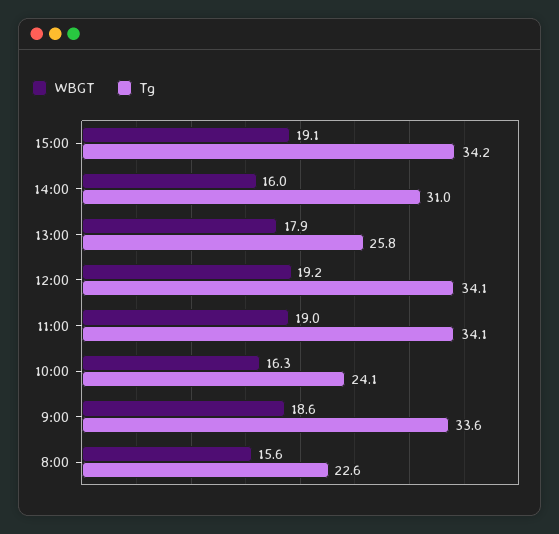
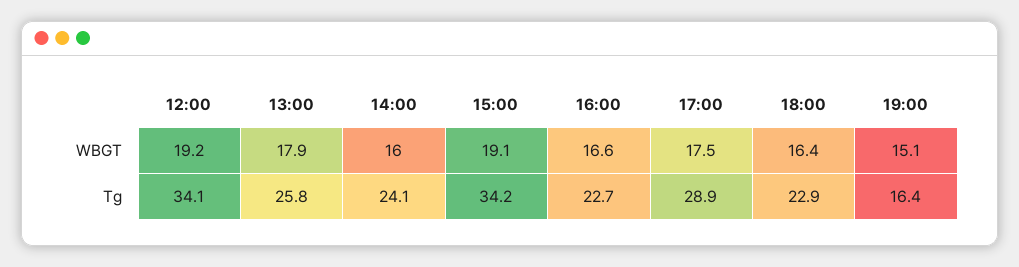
Tg, 14:00: 31 -> 24.1
WBGT, 11:00: 19 -> none
Tg, 11:00: 34.1 -> none
WBGT, 10:00: 16.3 -> none
Tg, 10:00: 24.1 -> none
WBGT, 9:00: 18.6 -> none
Tg, 9:00: 33.6 -> none
WBGT, 8:00: 15.6 -> none
Tg, 8:00: 22.6 -> none
WBGT, 16:00: none -> 16.6
WBGT, 17:00: none -> 17.5
WBGT, 18:00: none -> 16.4
WBGT, 19:00: none -> 15.1
Tg, 16:00: none -> 22.7
Tg, 17:00: none -> 28.9
Tg, 18:00: none -> 22.9
Tg, 19:00: none -> 16.4

